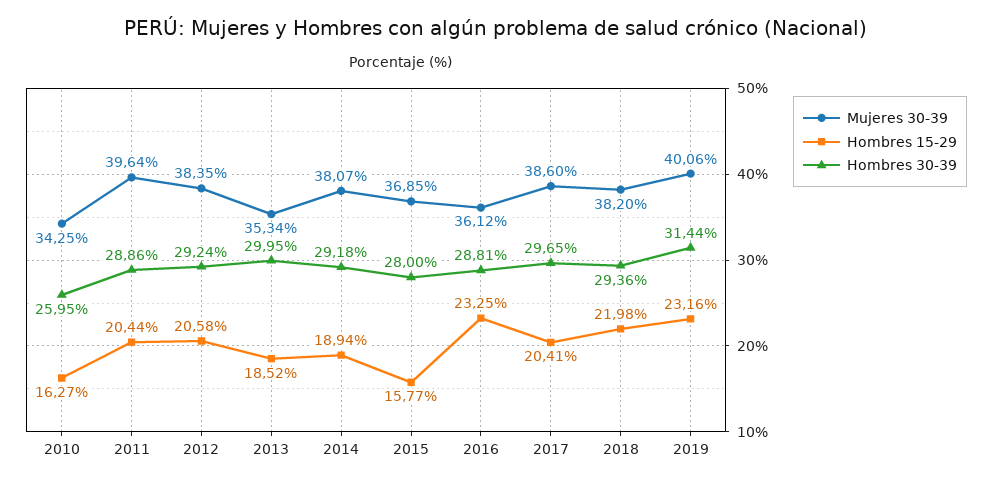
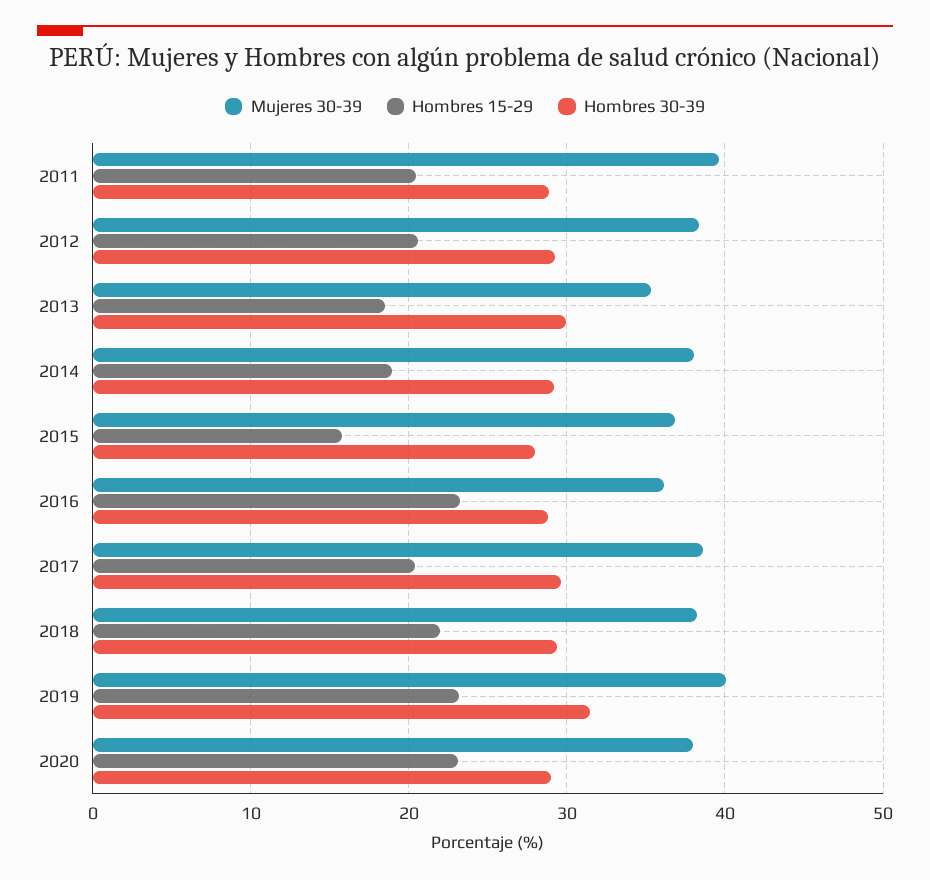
Mujeres 30-39, 2010: 34.25 -> none
Hombres 15-29, 2010: 16.27 -> none
Hombres 30-39, 2010: 25.95 -> none
Mujeres 30-39, 2020: none -> 38
Hombres 15-29, 2020: none -> 23
Hombres 30-39, 2020: none -> 29

